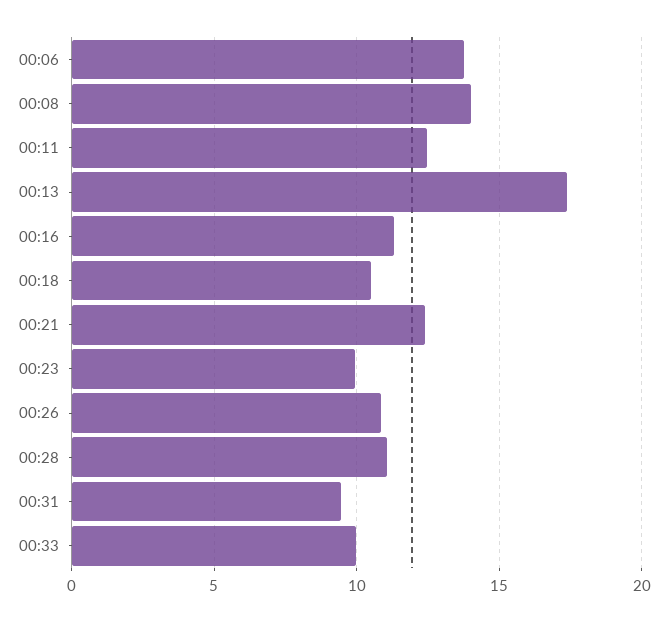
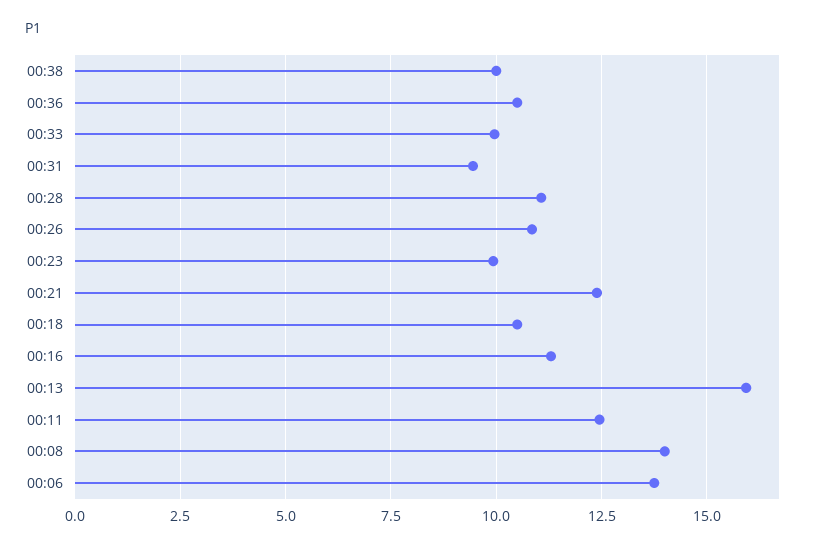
00:13: 17.5 -> 16
00:38: none -> 10
00:36: none -> 10.5

